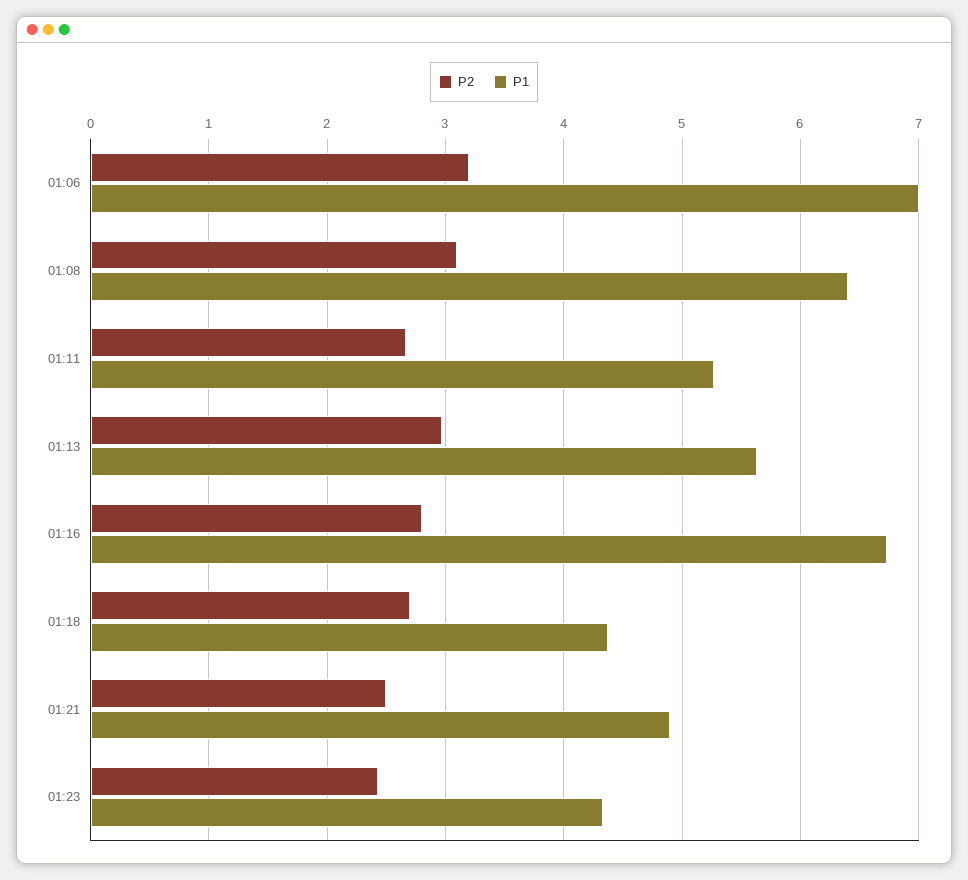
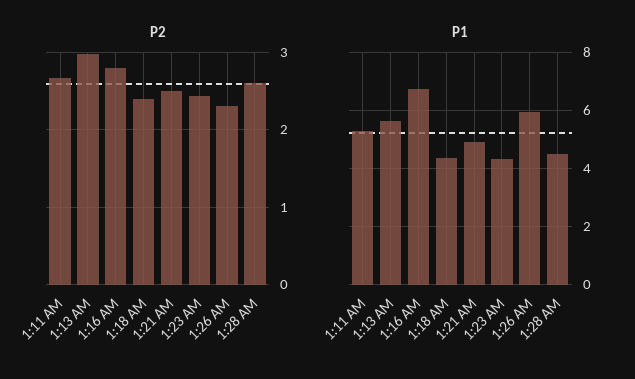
P2, 01:06: 3.2 -> none
P1, 01:06: 7 -> none
P2, 01:08: 3.1 -> none
P1, 01:08: 6.4 -> none
P2, 01:18: 2.7 -> 2.4
P2, 1:26 AM: none -> 2.3
P2, 1:28 AM: none -> 2.6
P1, 1:26 AM: none -> 6
P1, 1:28 AM: none -> 4.5

